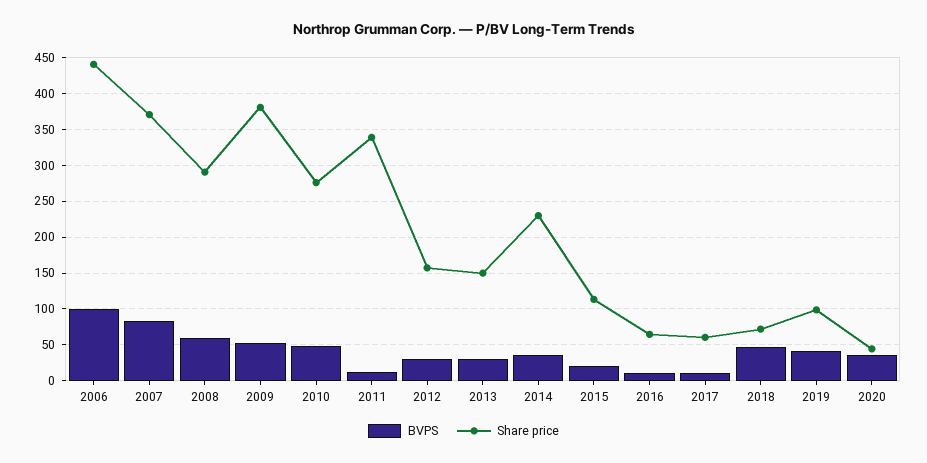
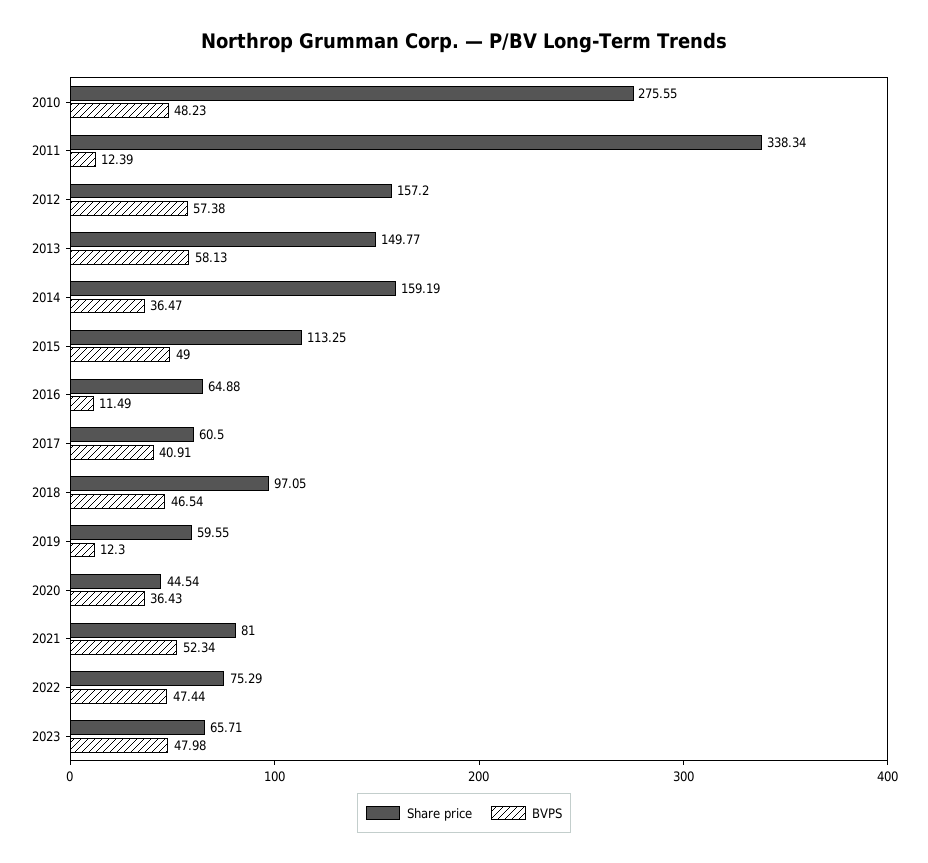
BVPS, 2006: 100 -> none
Share price, 2006: 440 -> none
BVPS, 2007: 80 -> none
Share price, 2007: 370 -> none
BVPS, 2008: 60 -> none
Share price, 2008: 290 -> none
BVPS, 2009: 50 -> none
Share price, 2009: 380 -> none
BVPS, 2012: 30 -> 57.38
BVPS, 2013: 30 -> 58.13
Share price, 2014: 230 -> 159.19
BVPS, 2015: 20 -> 49
BVPS, 2017: 10 -> 40.91
Share price, 2018: 70 -> 97.05
BVPS, 2019: 40 -> 12.3
Share price, 2019: 100 -> 59.55
Share price, 2021: none -> 81
BVPS, 2021: none -> 52.34
Share price, 2022: none -> 75.29
BVPS, 2022: none -> 47.44
Share price, 2023: none -> 65.71
BVPS, 2023: none -> 47.98

